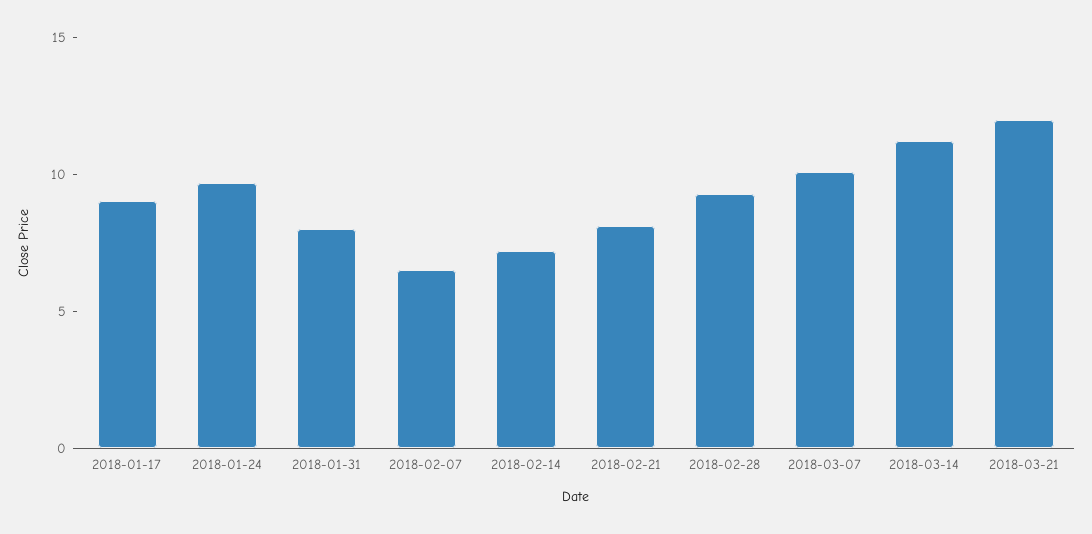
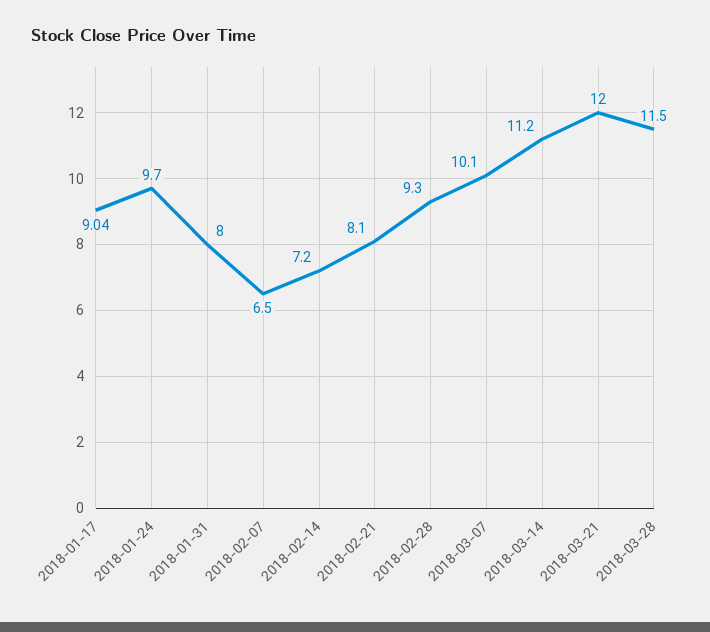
2018-03-28: none -> 11.5

